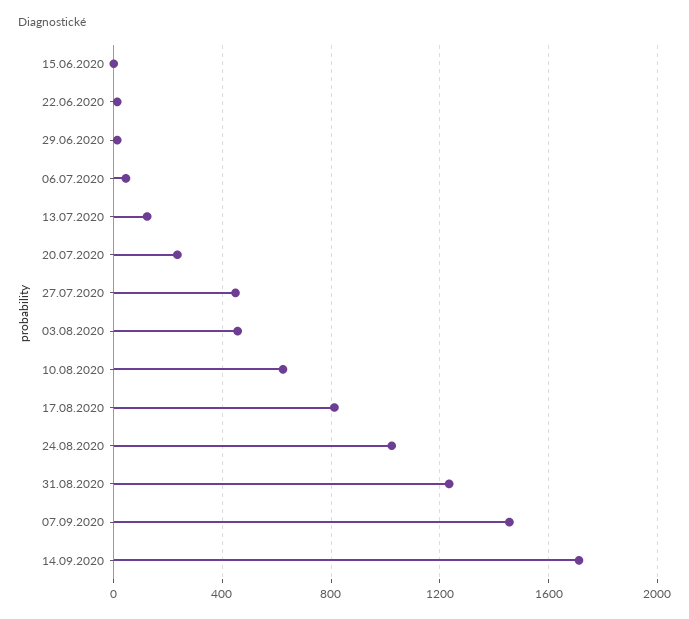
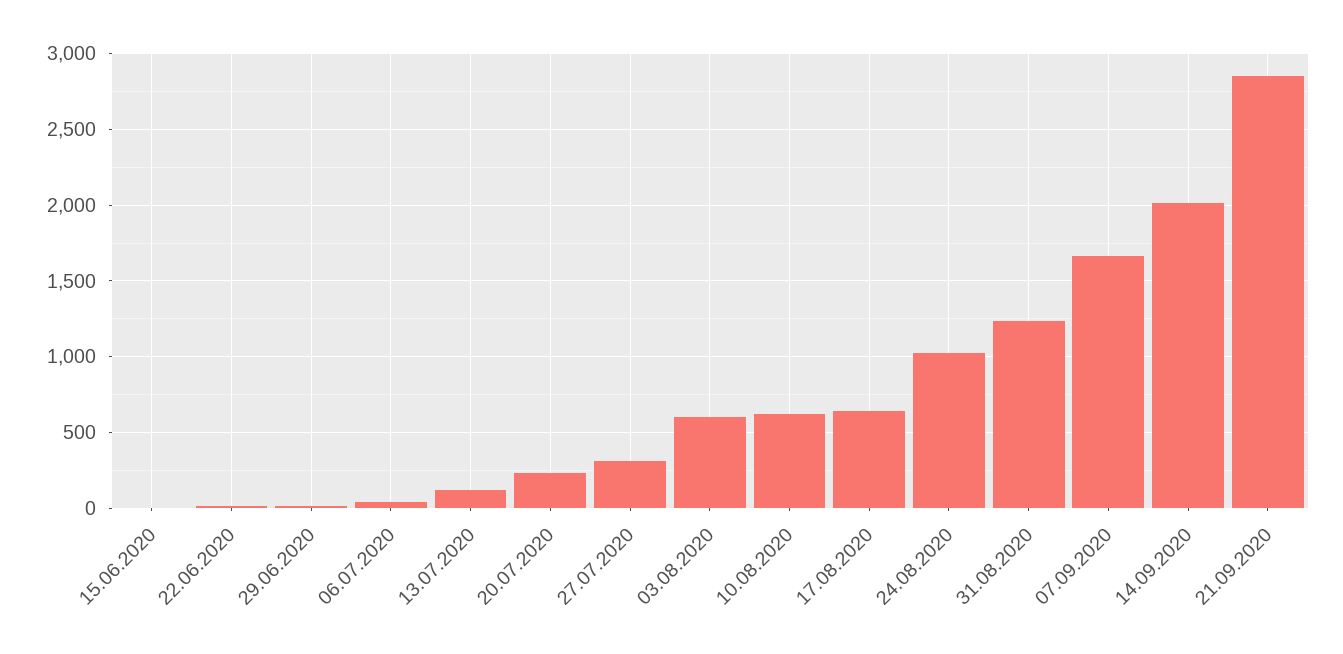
27.07.2020: 450 -> 300
03.08.2020: 450 -> 600
17.08.2020: 800 -> 650
07.09.2020: 1450 -> 1650
14.09.2020: 1700 -> 2000
21.09.2020: none -> 2850

